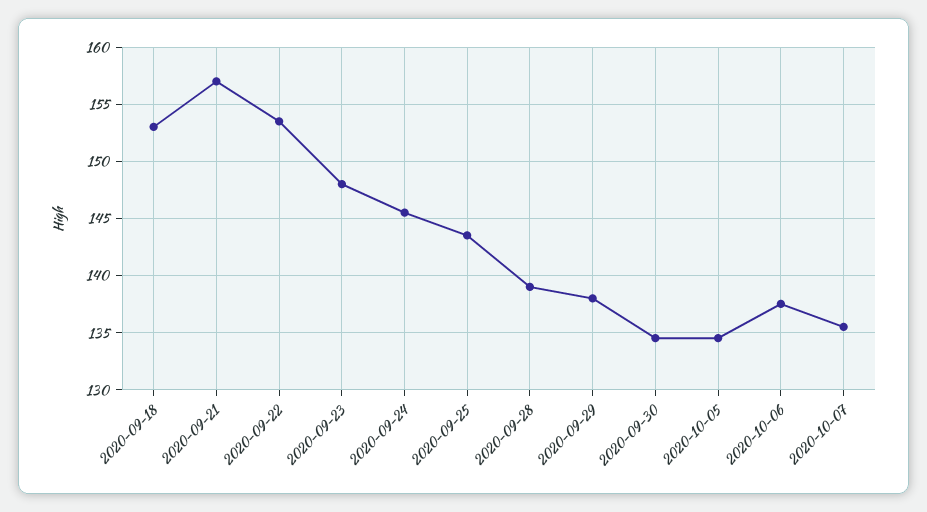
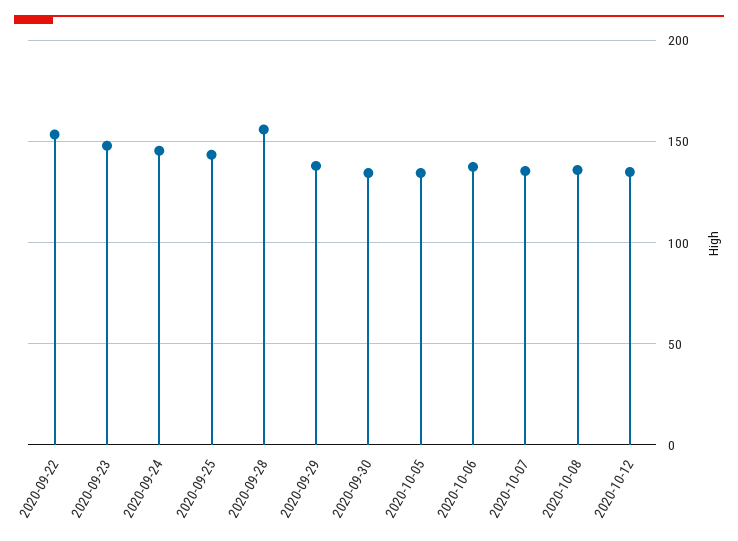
2020-09-18: 153 -> none
2020-09-21: 157 -> none
2020-09-28: 139 -> 155
2020-10-08: none -> 135
2020-10-12: none -> 135

